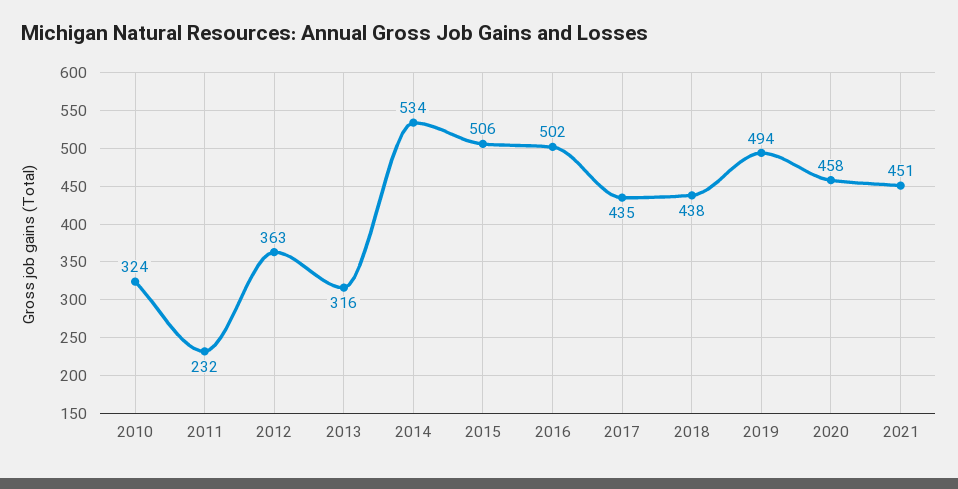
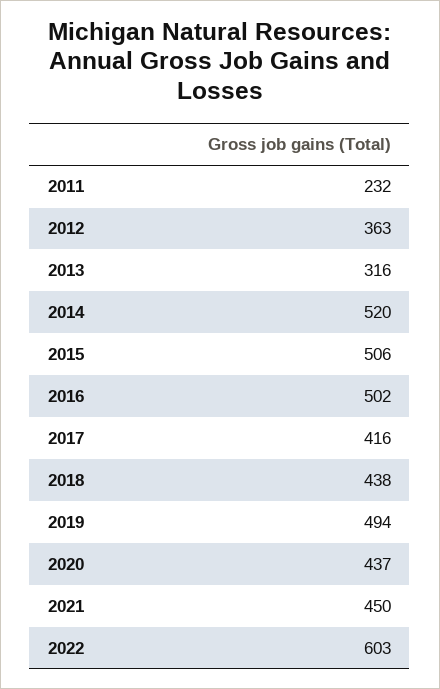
2010: 324 -> none
2014: 534 -> 520
2017: 435 -> 416
2020: 458 -> 437
2021: 451 -> 450
2022: none -> 603

